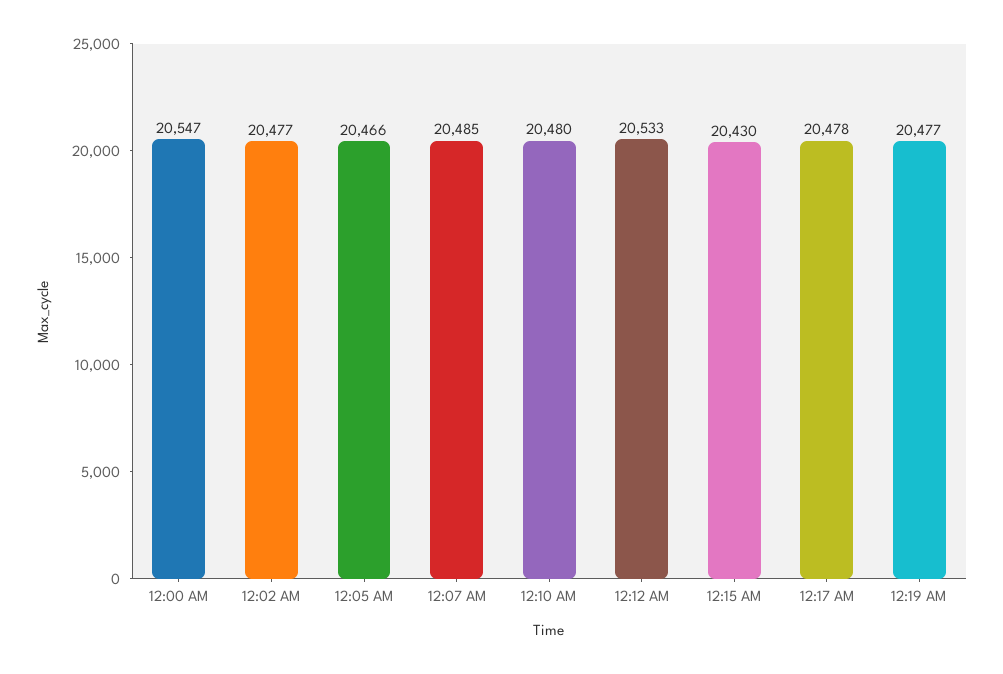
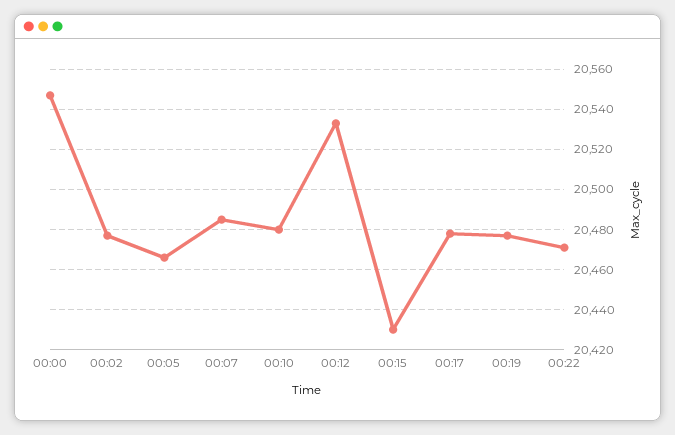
00:22: none -> 20470

